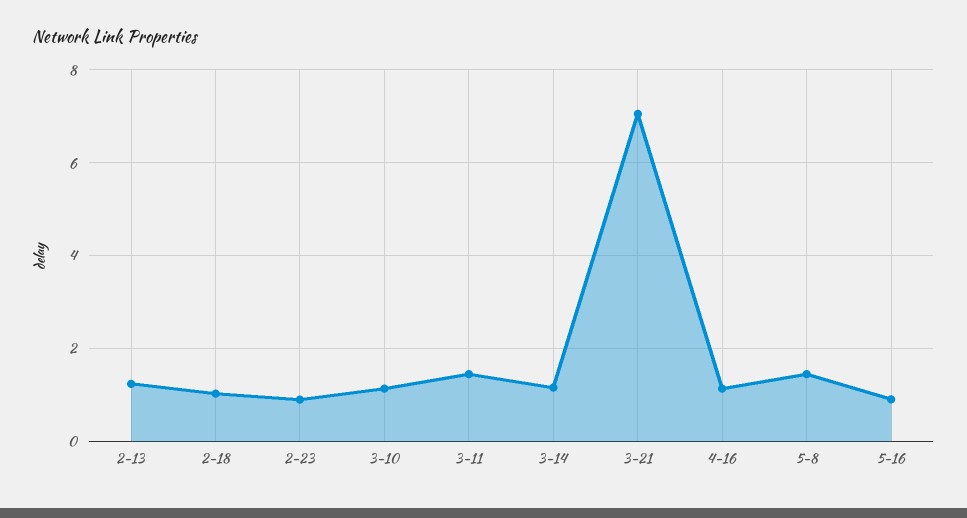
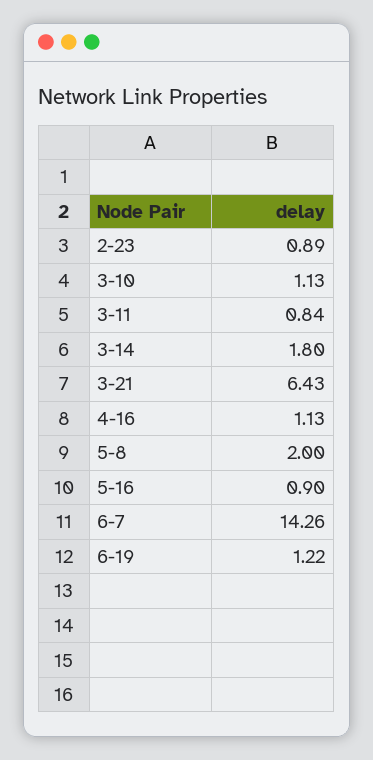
2-13: 1.2 -> none
2-18: 1 -> none
3-11: 1.4 -> 0.84
3-14: 1.2 -> 1.8
3-21: 7 -> 6.43
5-8: 1.4 -> 2
6-7: none -> 14.26
6-19: none -> 1.22

